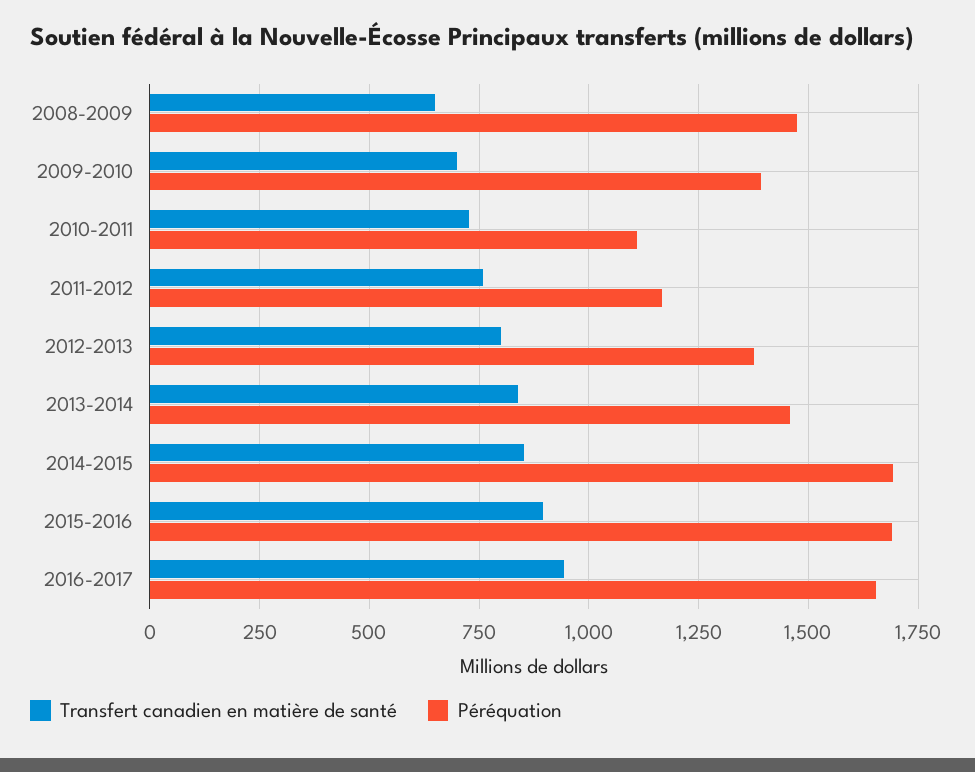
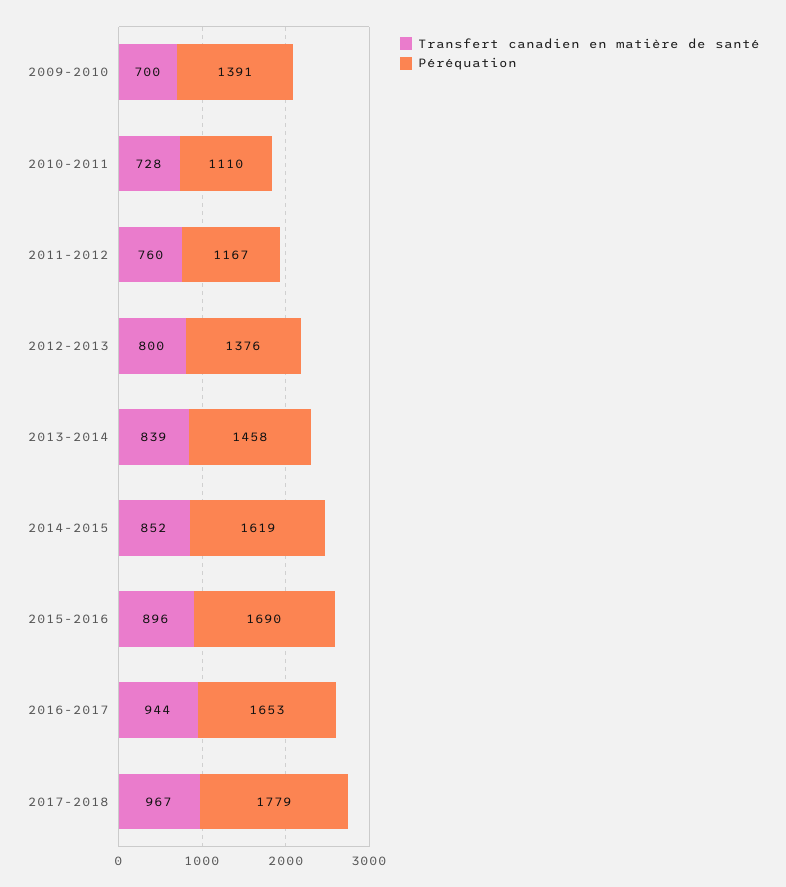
Transfert canadien en matière de santé, 2008-2009: 650 -> none
Péréquation, 2008-2009: 1475 -> none
Péréquation, 2014-2015: 1700 -> 1619
Transfert canadien en matière de santé, 2017-2018: none -> 967
Péréquation, 2017-2018: none -> 1779

